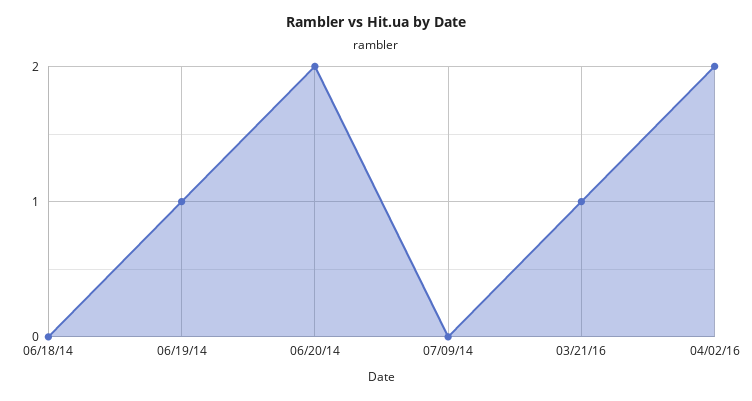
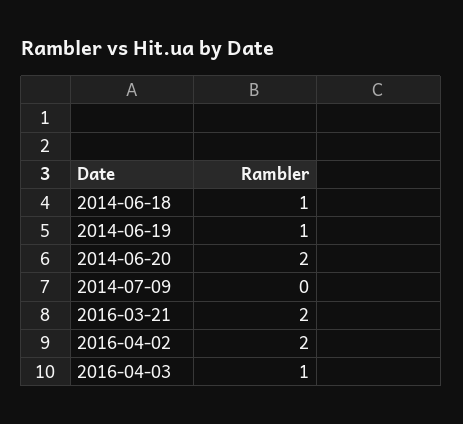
06/18/14: 0 -> 1
03/21/16: 1 -> 2
2016-04-03: none -> 1

